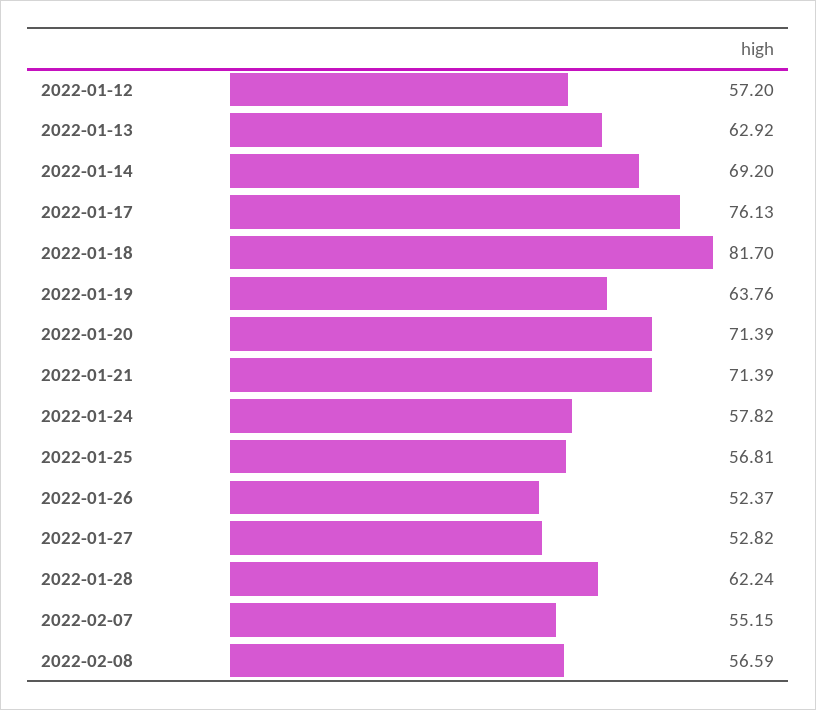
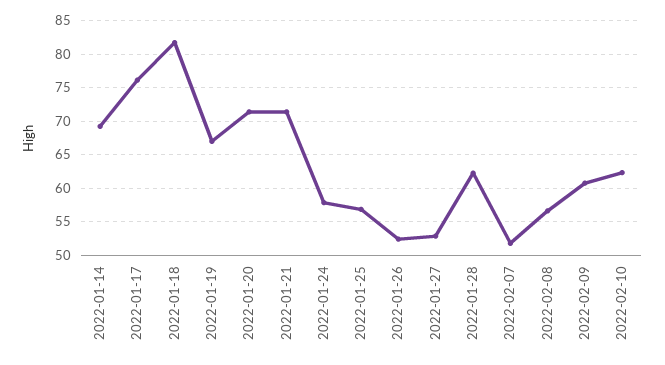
2022-01-12: 57.2 -> none
2022-01-13: 62.92 -> none
2022-01-19: 63.76 -> 67
2022-02-07: 55.15 -> 52
2022-02-09: none -> 61
2022-02-10: none -> 62

